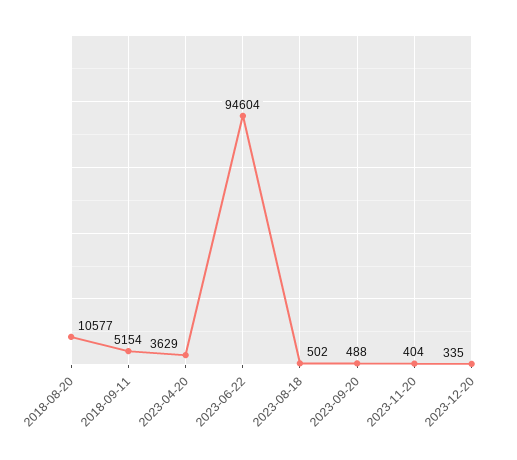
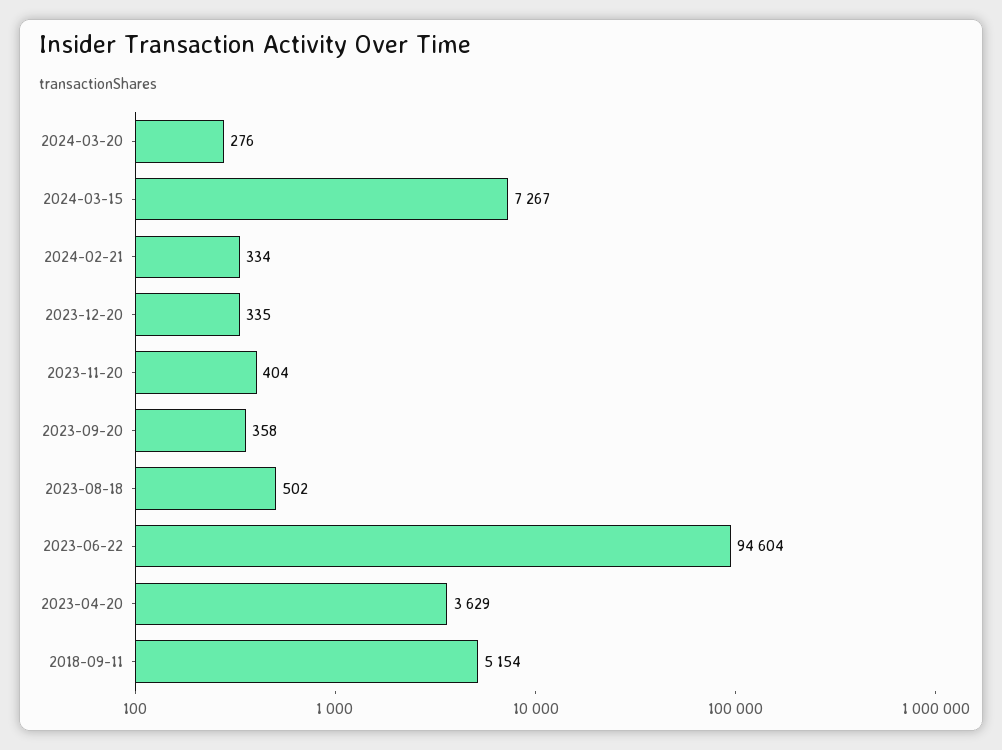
2018-08-20: 10577 -> none
2023-09-20: 488 -> 358
2024-03-20: none -> 276
2024-03-15: none -> 7267
2024-02-21: none -> 334

